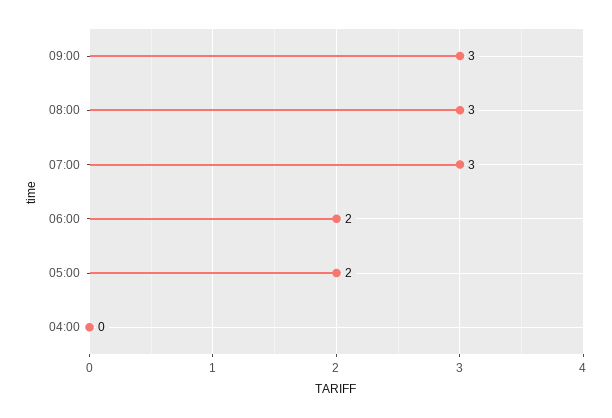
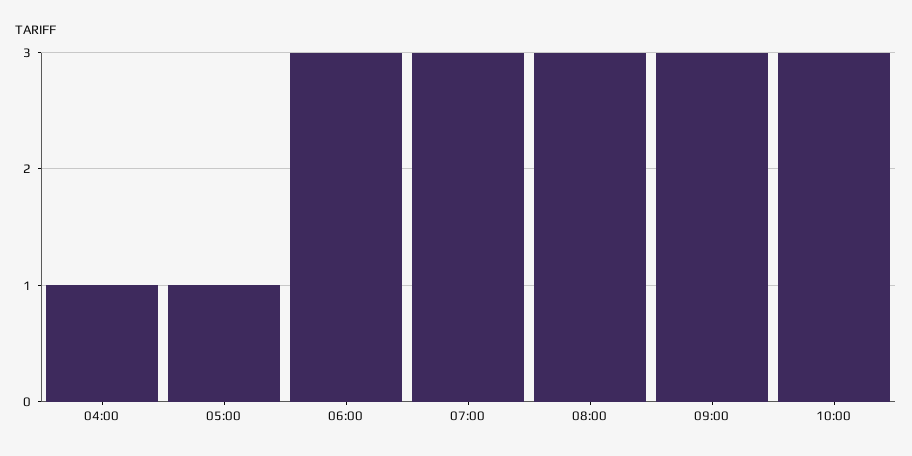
06:00: 2 -> 3
05:00: 2 -> 1
04:00: 0 -> 1
10:00: none -> 3

